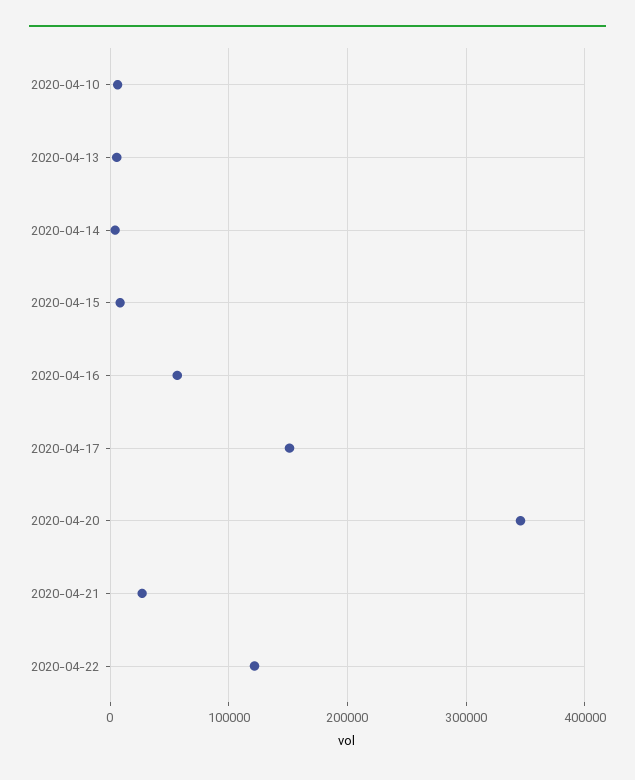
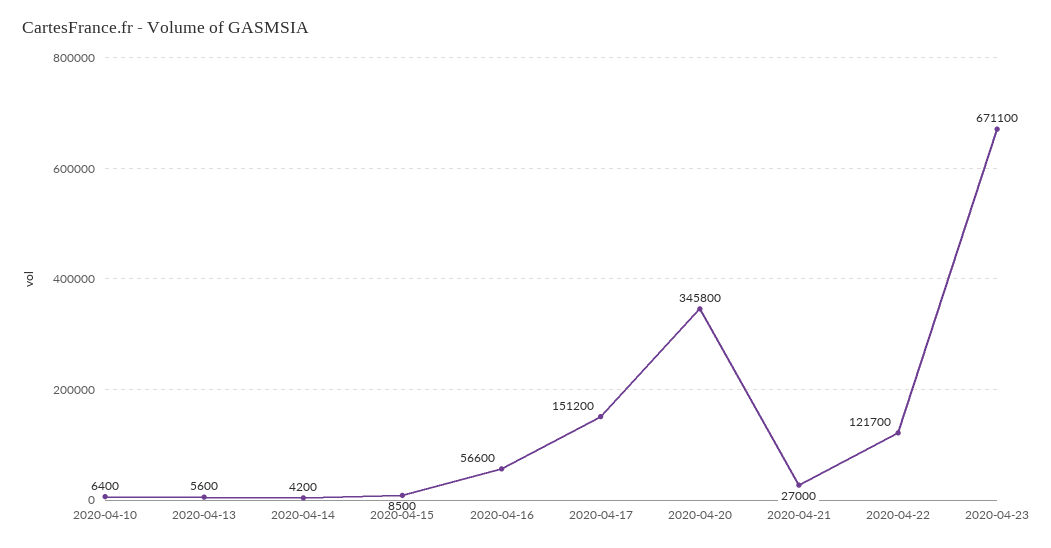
2020-04-23: none -> 671100

